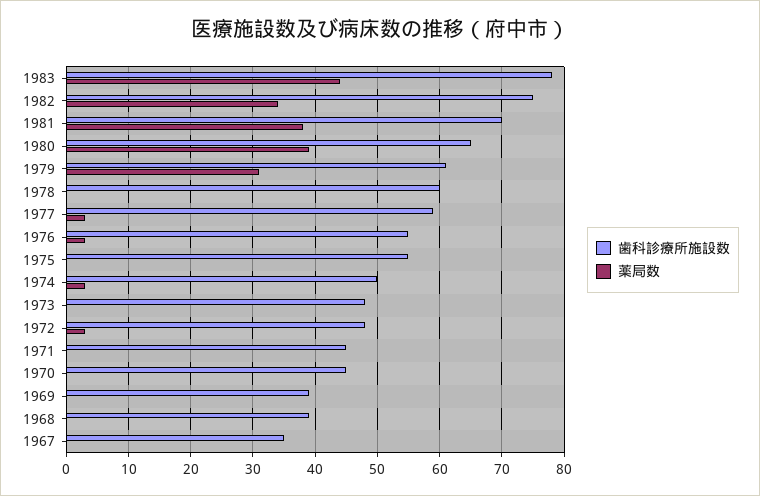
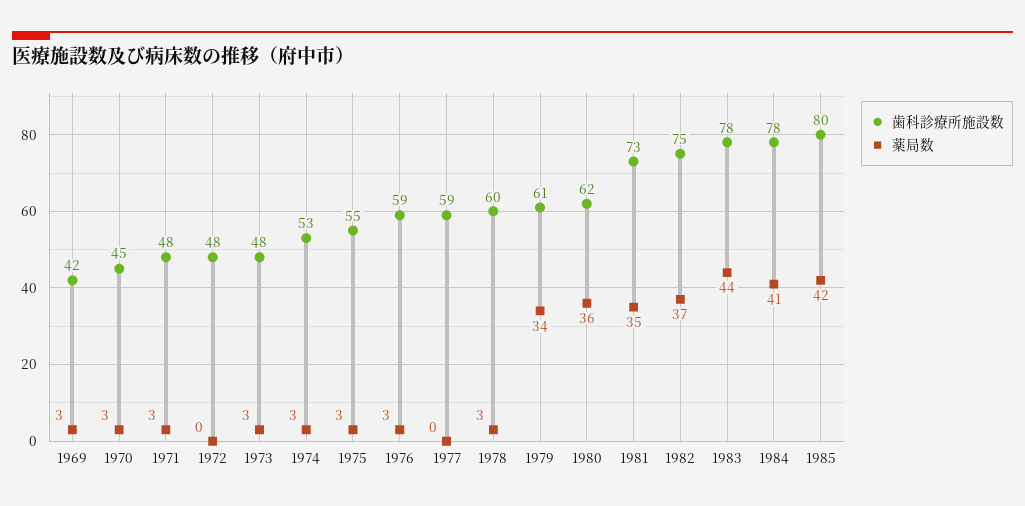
薬局数, 1982: 34 -> 37
歯科診療所施設数, 1981: 70 -> 73
薬局数, 1981: 38 -> 35
歯科診療所施設数, 1980: 65 -> 62
薬局数, 1980: 39 -> 36
薬局数, 1979: 31 -> 34
薬局数, 1978: 0 -> 3
薬局数, 1977: 3 -> 0
歯科診療所施設数, 1976: 55 -> 59
薬局数, 1975: 0 -> 3
歯科診療所施設数, 1974: 50 -> 53
薬局数, 1973: 0 -> 3
薬局数, 1972: 3 -> 0
歯科診療所施設数, 1971: 45 -> 48
薬局数, 1971: 0 -> 3
薬局数, 1970: 0 -> 3
歯科診療所施設数, 1969: 39 -> 42
薬局数, 1969: 0 -> 3
歯科診療所施設数, 1968: 39 -> none
薬局数, 1968: 0 -> none
歯科診療所施設数, 1967: 35 -> none
薬局数, 1967: 0 -> none
歯科診療所施設数, 1984: none -> 78
薬局数, 1984: none -> 41
歯科診療所施設数, 1985: none -> 80
薬局数, 1985: none -> 42

